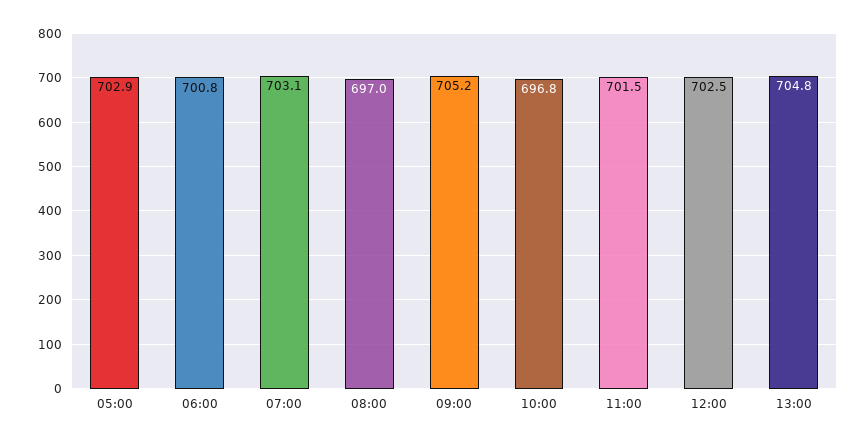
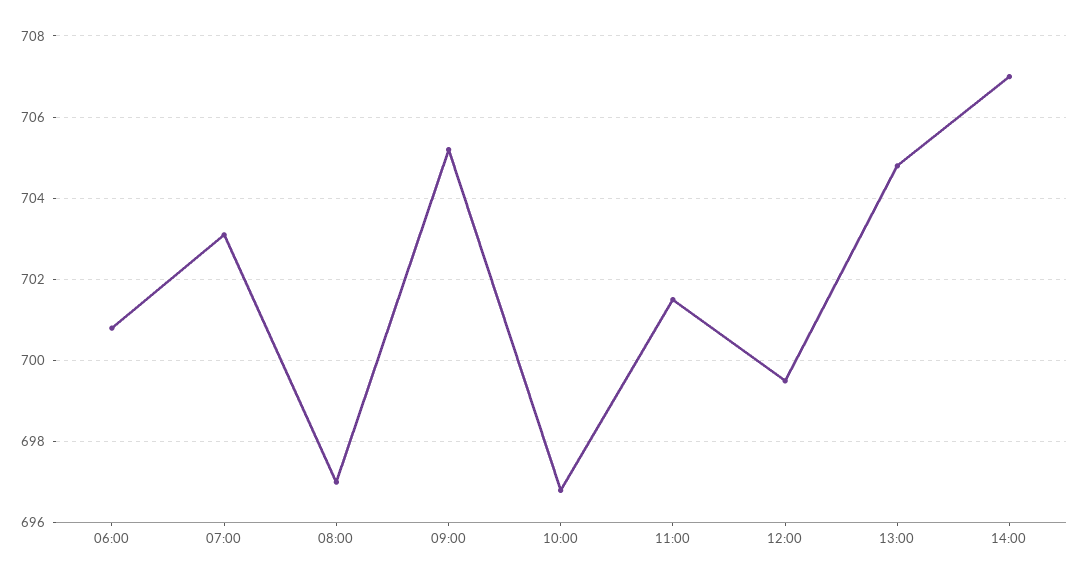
05:00: 702.9 -> none
12:00: 702.5 -> 699.5
14:00: none -> 707

